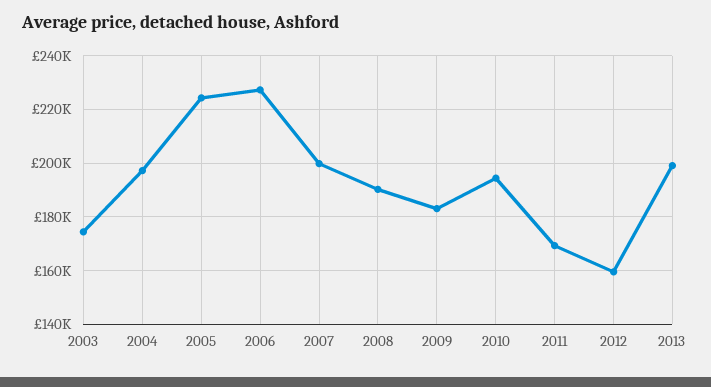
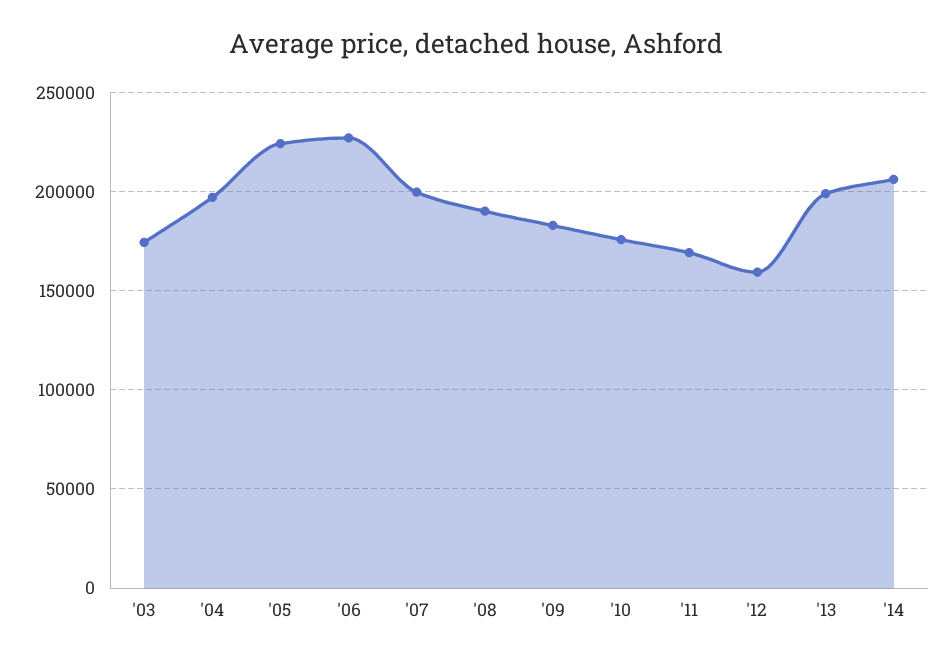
2010: 195000 -> 175000
'14: none -> 205000

